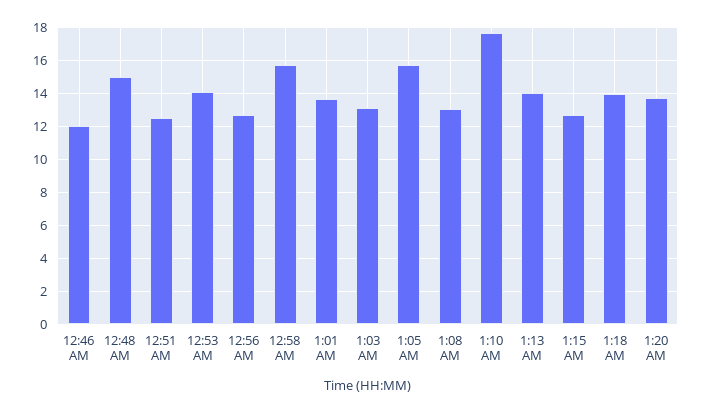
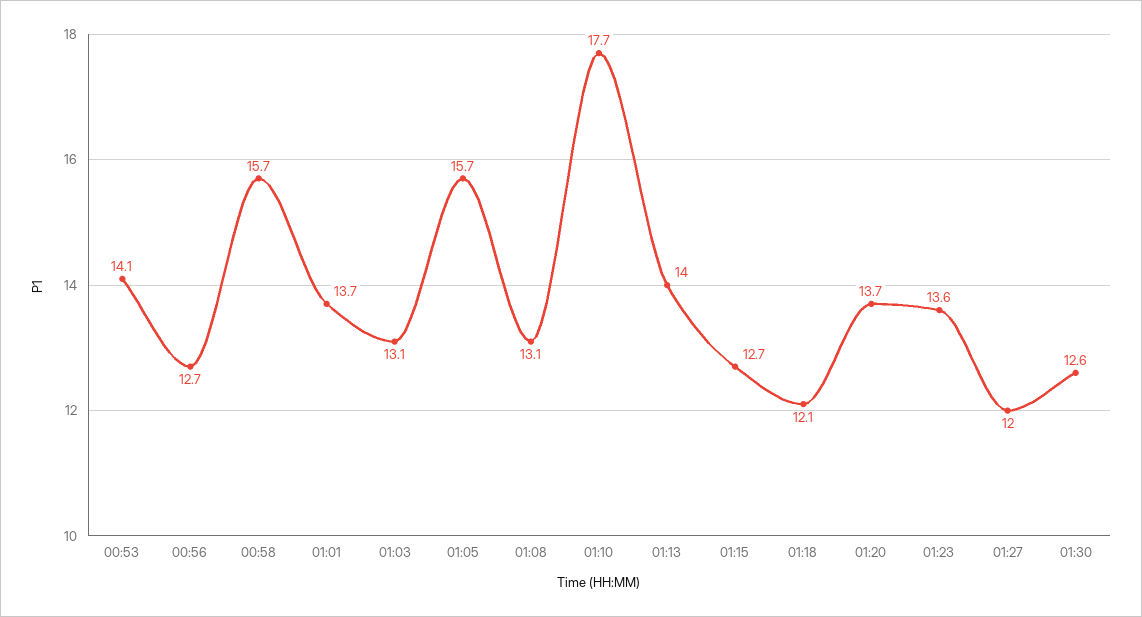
12:46 AM: 12 -> none
12:48 AM: 15 -> none
12:51 AM: 12.5 -> none
1:18 AM: 14 -> 12.1
01:23: none -> 13.6
01:27: none -> 12
01:30: none -> 12.6

